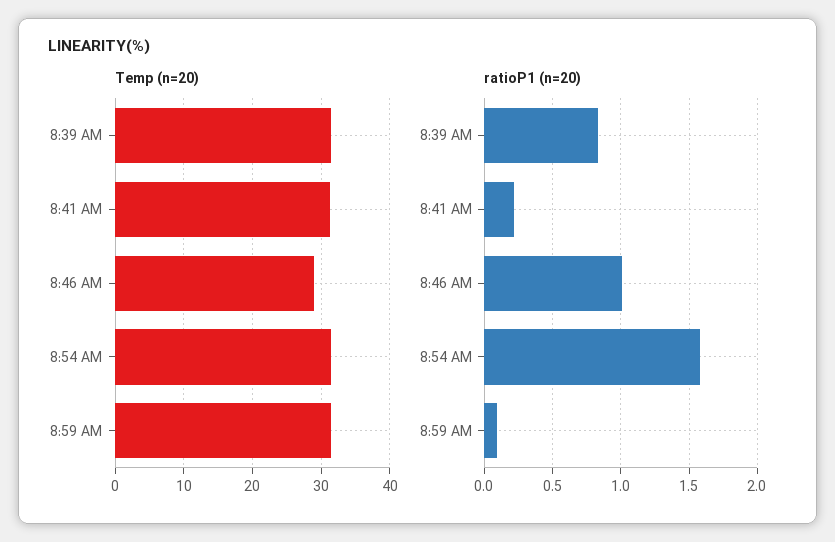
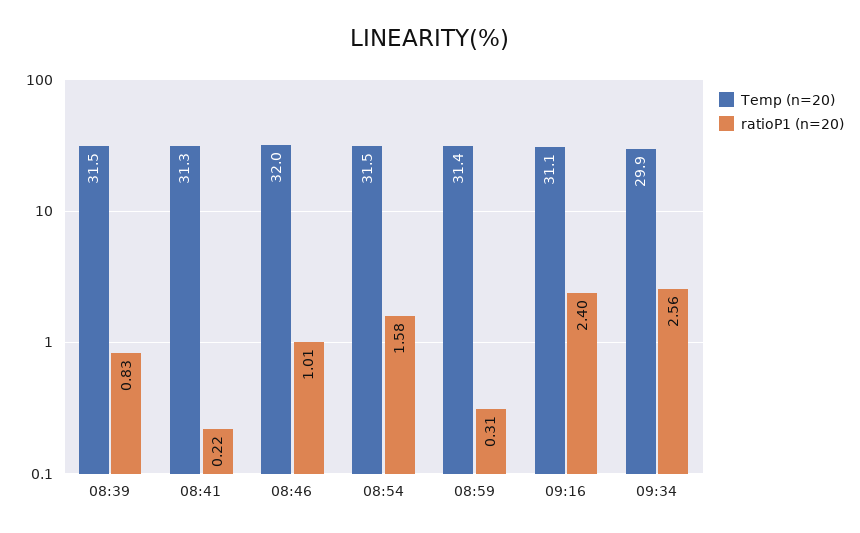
Temp (n=20), 8:46 AM: 29 -> 32
ratioP1 (n=20), 8:59 AM: 0.1 -> 0.31
Temp (n=20), 09:16: none -> 31.1
ratioP1 (n=20), 09:16: none -> 2.4
Temp (n=20), 09:34: none -> 29.9
ratioP1 (n=20), 09:34: none -> 2.56

